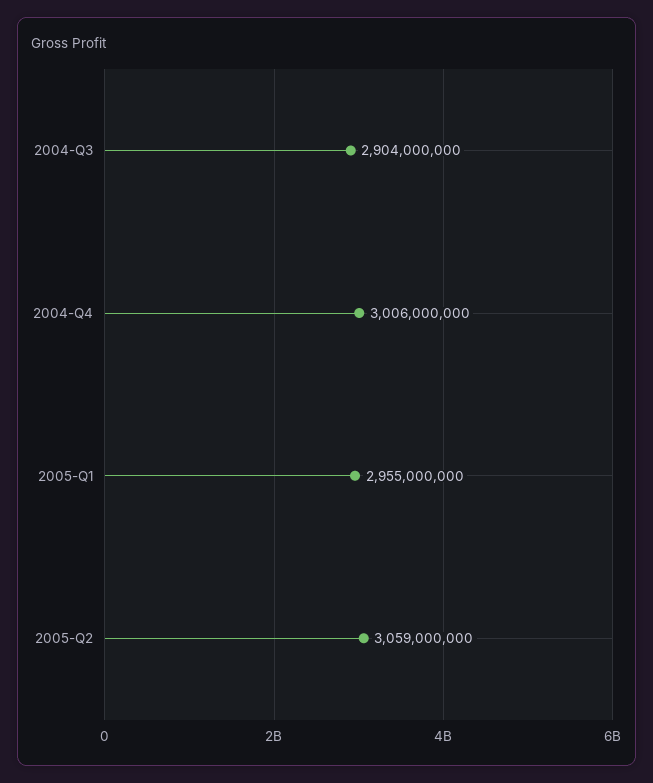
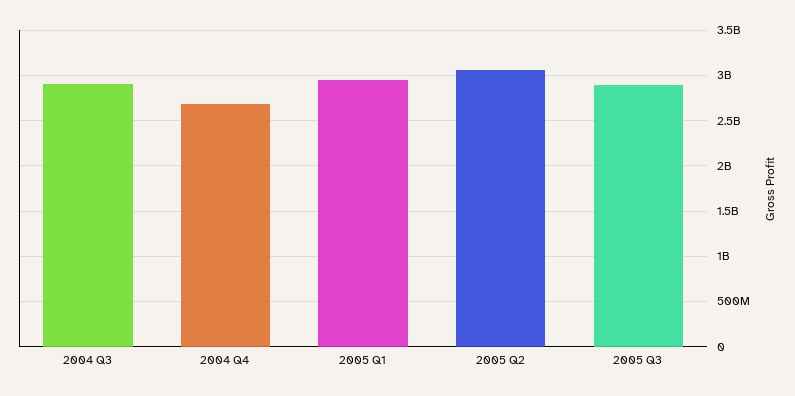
2004-Q4: 3006000000 -> 2700000000
2005 Q3: none -> 2900000000

